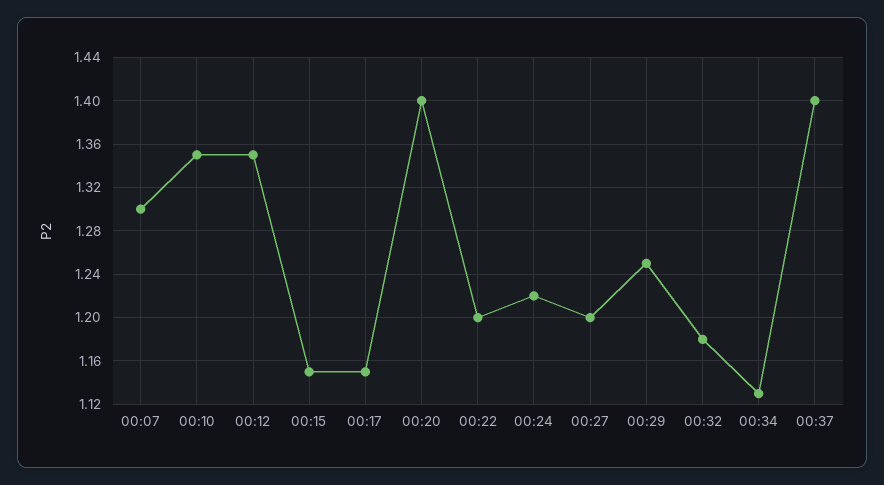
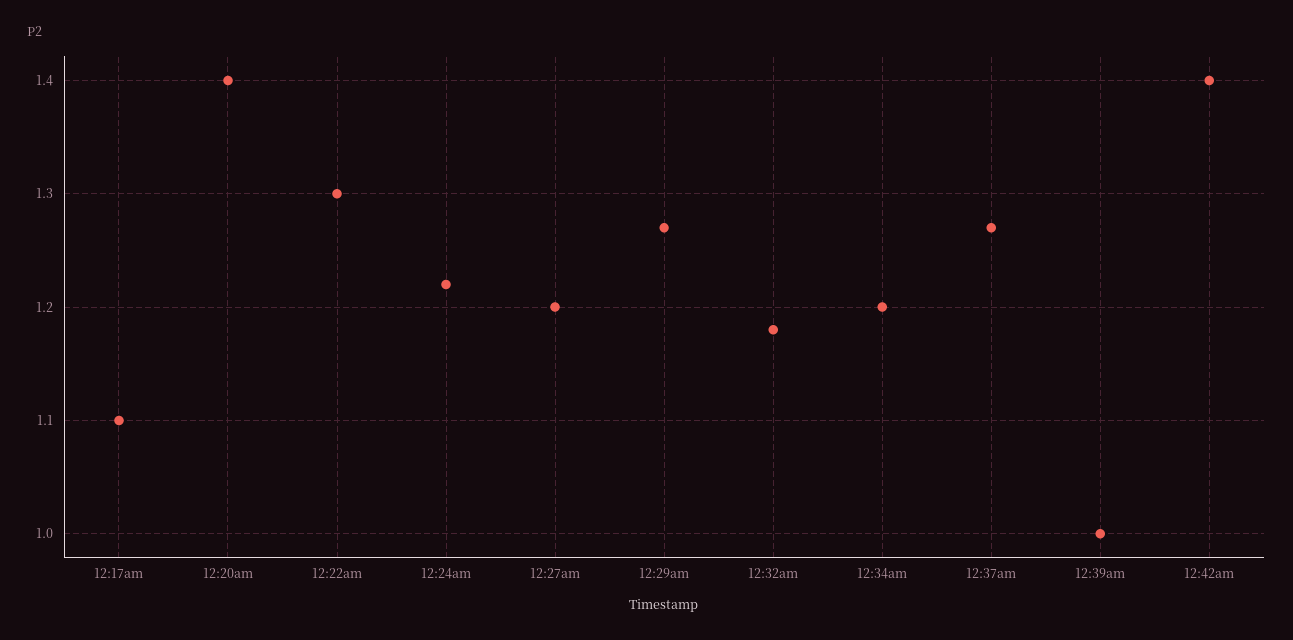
00:07: 1.3 -> none
00:10: 1.35 -> none
00:12: 1.35 -> none
00:15: 1.15 -> none
00:17: 1.15 -> 1.1
00:22: 1.2 -> 1.3
00:29: 1.25 -> 1.27
00:34: 1.13 -> 1.2
00:37: 1.4 -> 1.27
12:39am: none -> 1
12:42am: none -> 1.4

